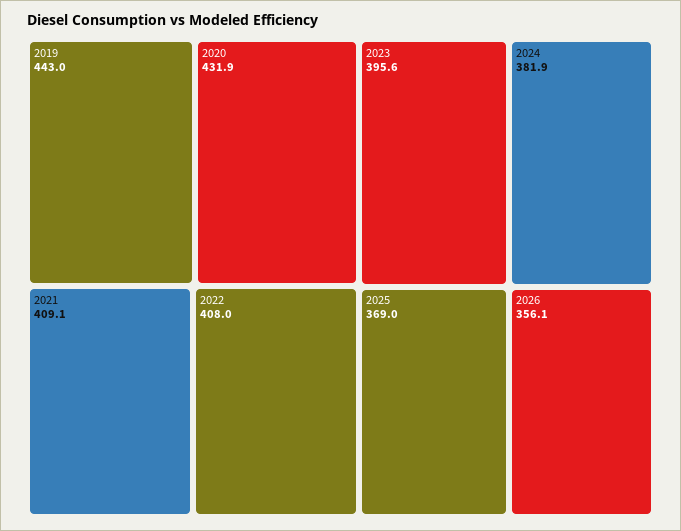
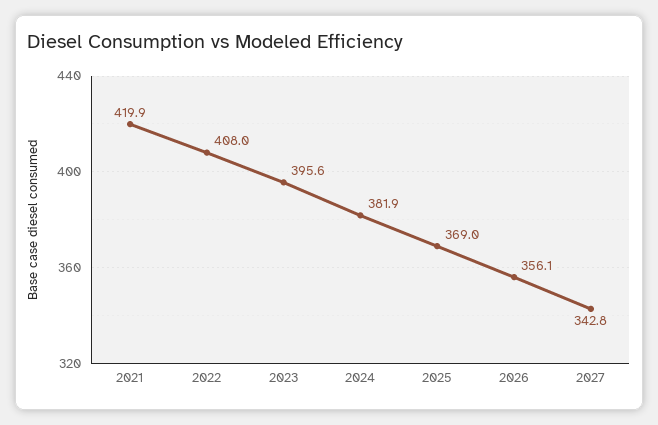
2019: 443 -> none
2020: 431.9 -> none
2021: 409.1 -> 419.9
2027: none -> 342.8

